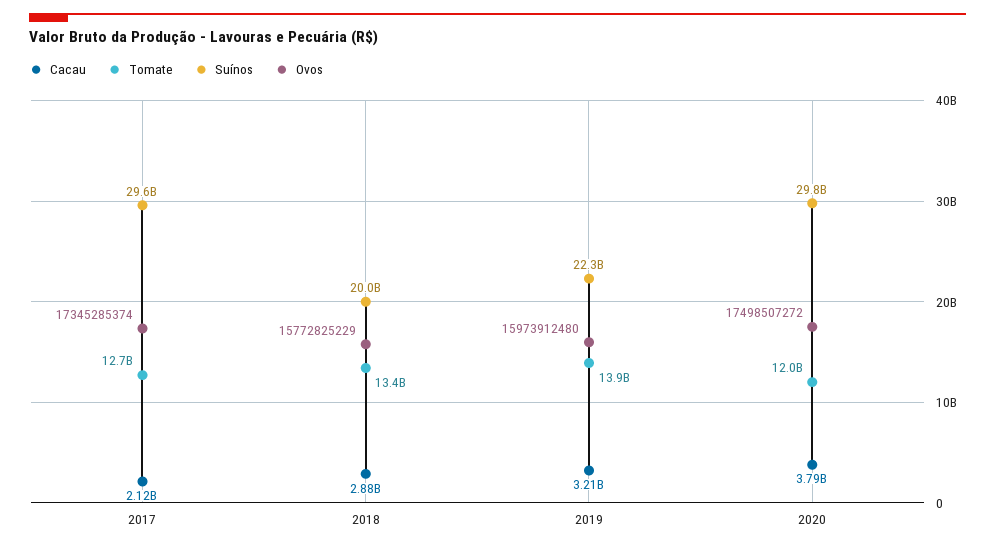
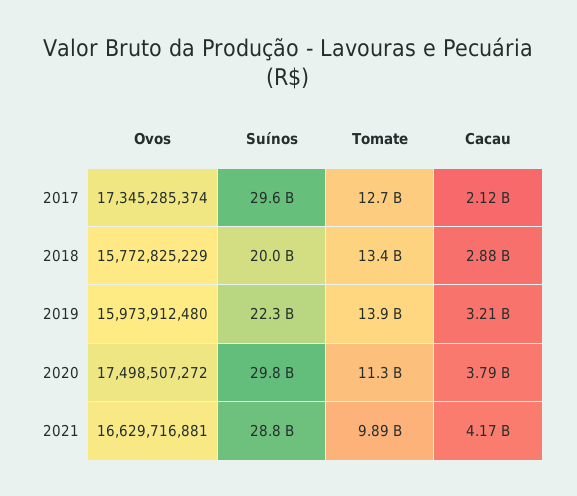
Tomate, 2020: 12000000000 -> 11300000000
Ovos, 2021: none -> 16629716881
Suínos, 2021: none -> 28800000000
Tomate, 2021: none -> 9890000000
Cacau, 2021: none -> 4170000000

